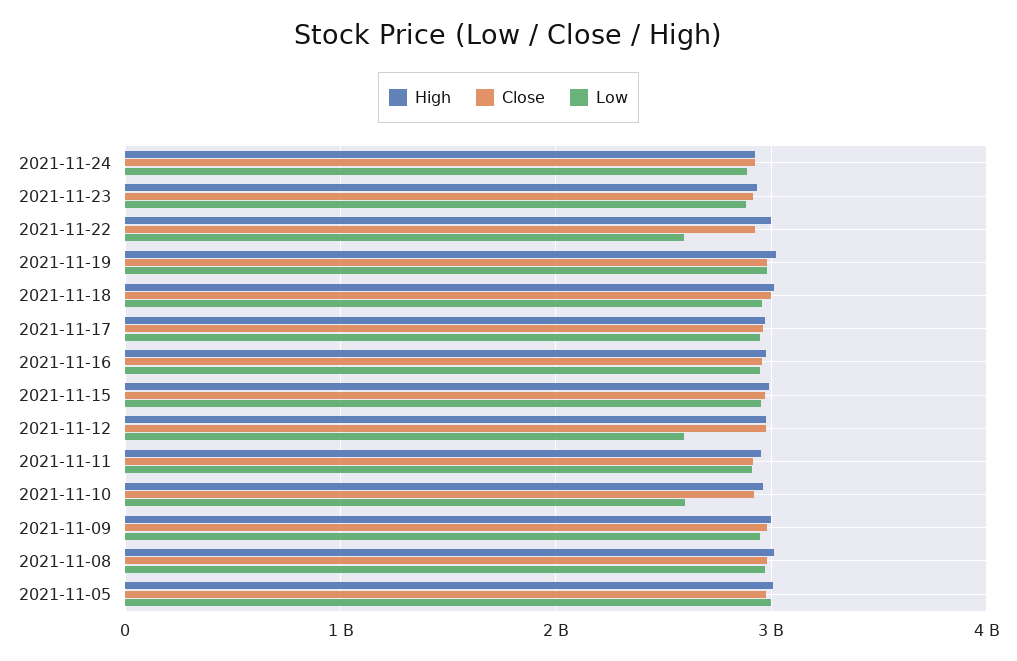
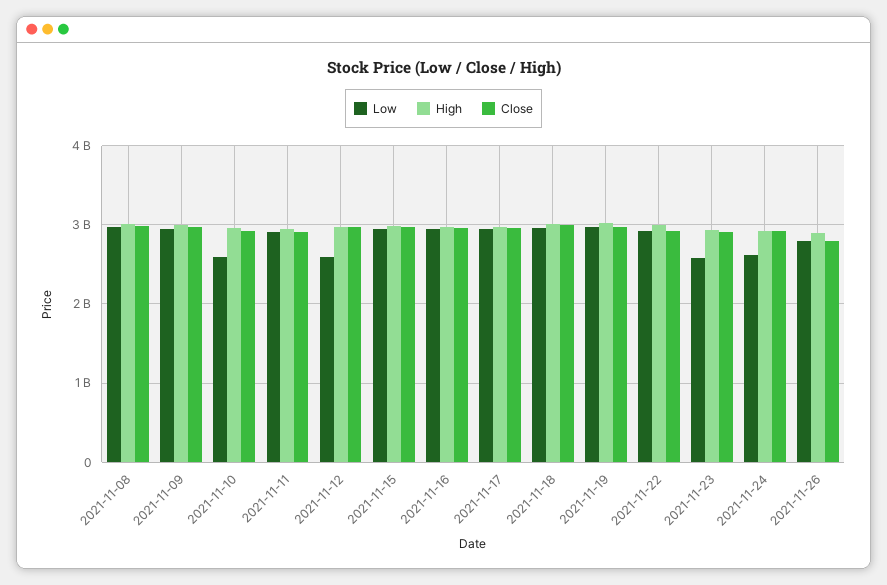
Low, 2021-11-24: 2900000000 -> 2600000000
Low, 2021-11-23: 2900000000 -> 2600000000
Low, 2021-11-22: 2600000000 -> 2900000000
High, 2021-11-05: 3000000000 -> none
Close, 2021-11-05: 3000000000 -> none
Low, 2021-11-05: 3000000000 -> none
Low, 2021-11-26: none -> 2800000000
High, 2021-11-26: none -> 2900000000
Close, 2021-11-26: none -> 2800000000

